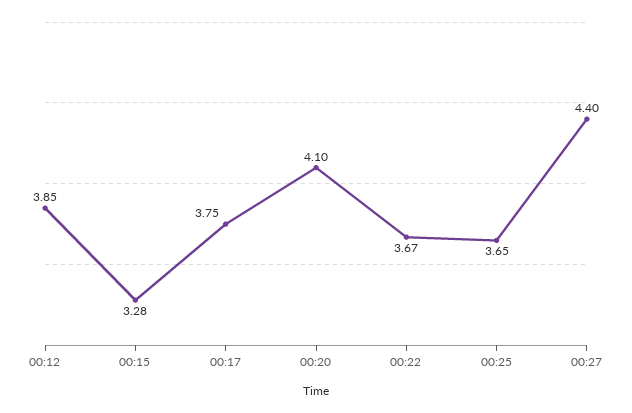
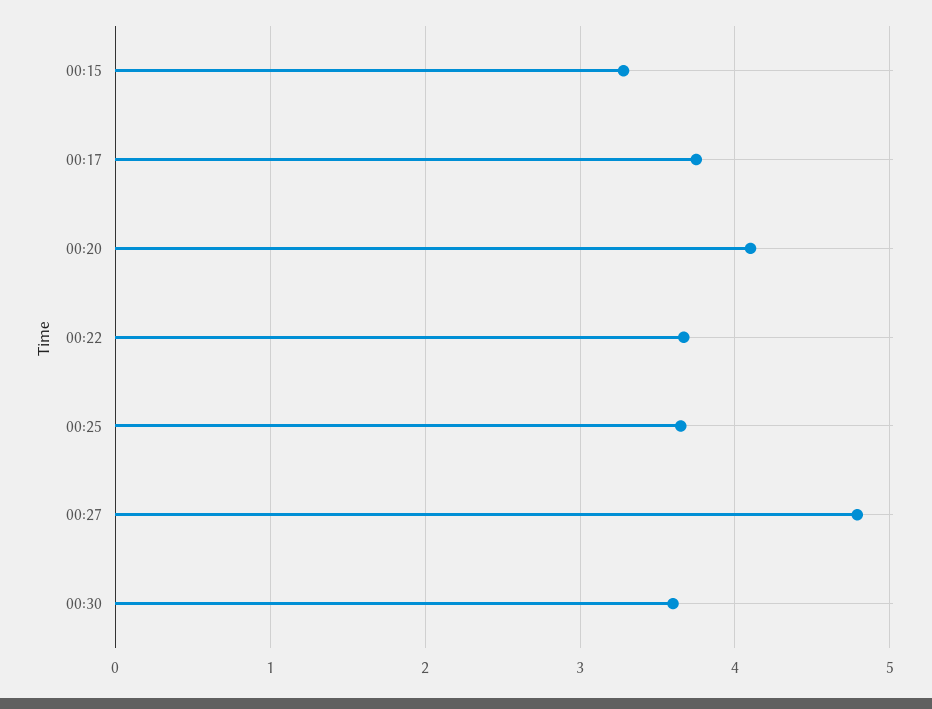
00:12: 3.85 -> none
00:27: 4.4 -> 4.8
00:30: none -> 3.6

